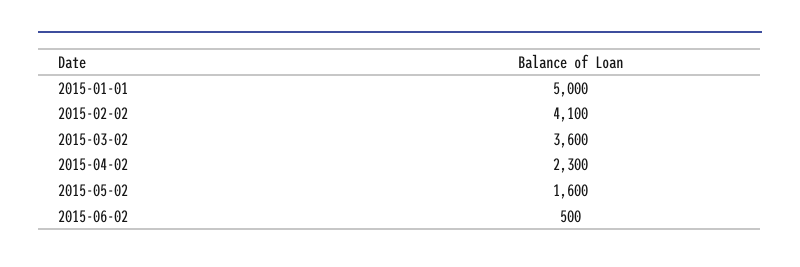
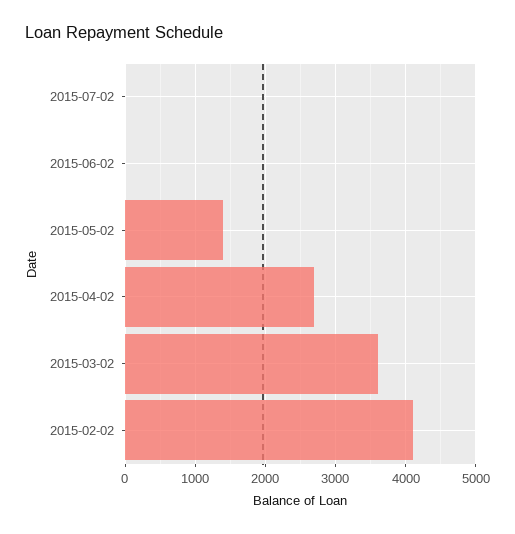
2015-01-01: 5000 -> none
2015-04-02: 2300 -> 2700
2015-05-02: 1600 -> 1400
2015-06-02: 500 -> 0
2015-07-02: none -> 0

